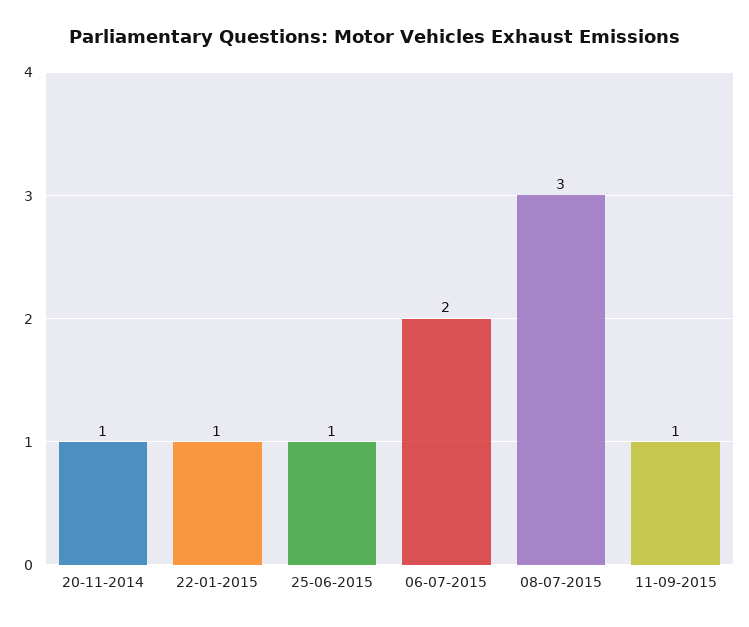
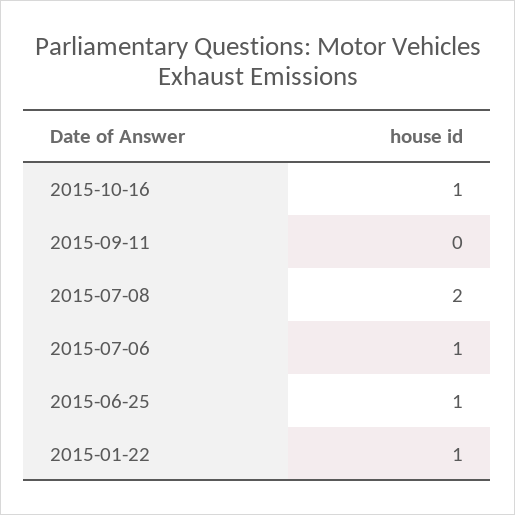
20-11-2014: 1 -> none
06-07-2015: 2 -> 1
08-07-2015: 3 -> 2
11-09-2015: 1 -> 0
2015-10-16: none -> 1

